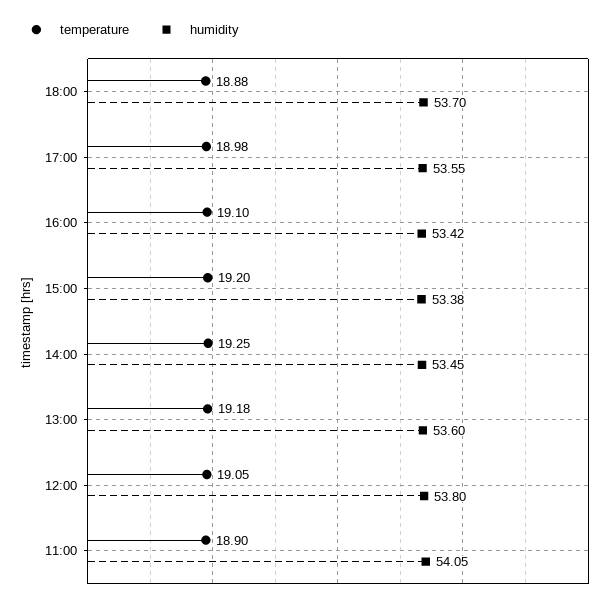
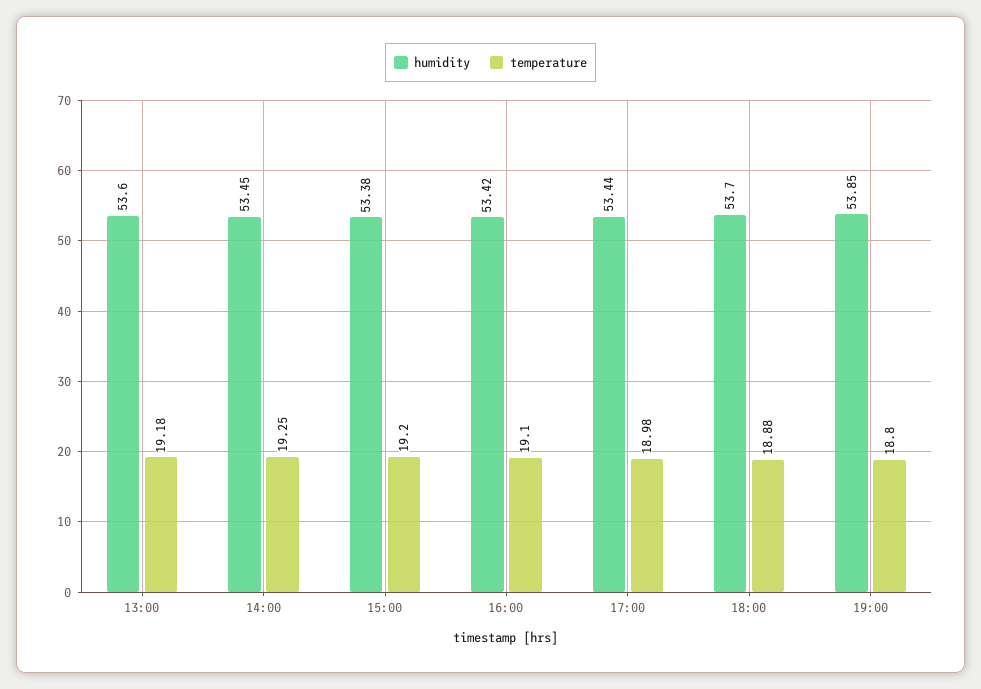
humidity, 17:00: 53.55 -> 53.44
temperature, 12:00: 19.05 -> none
humidity, 12:00: 53.8 -> none
temperature, 11:00: 18.9 -> none
humidity, 11:00: 54.05 -> none
humidity, 19:00: none -> 53.85
temperature, 19:00: none -> 18.8

